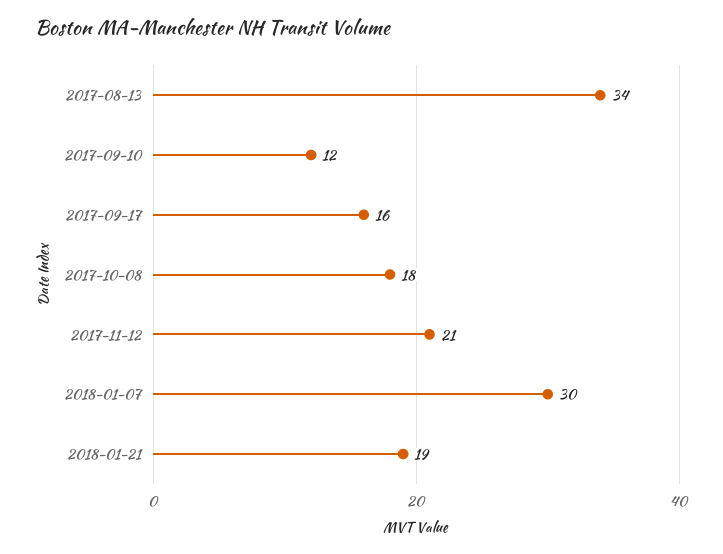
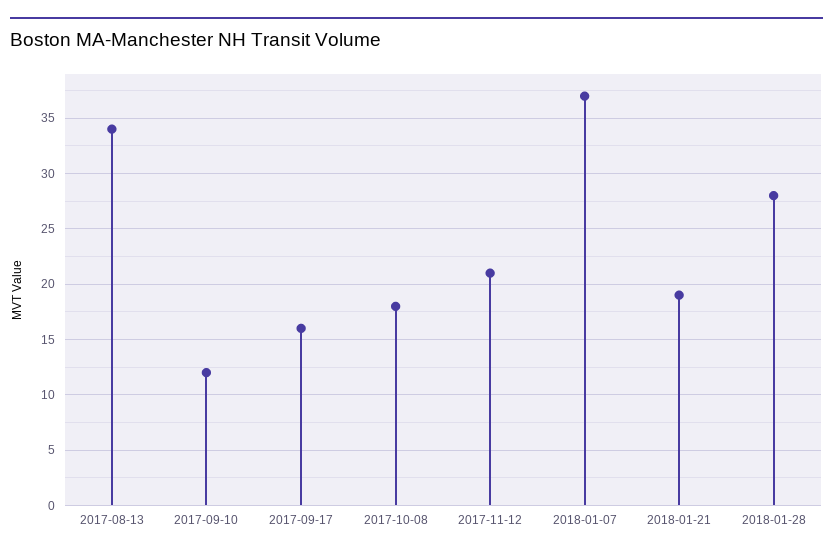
2018-01-07: 30 -> 37
2018-01-28: none -> 28

